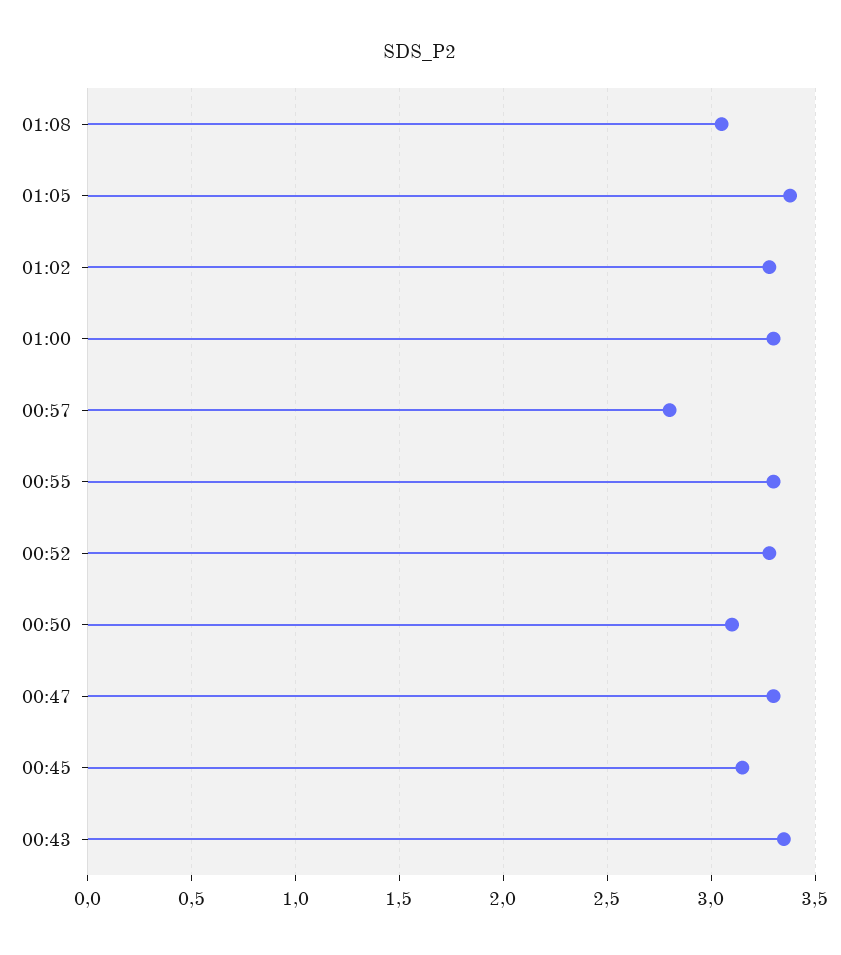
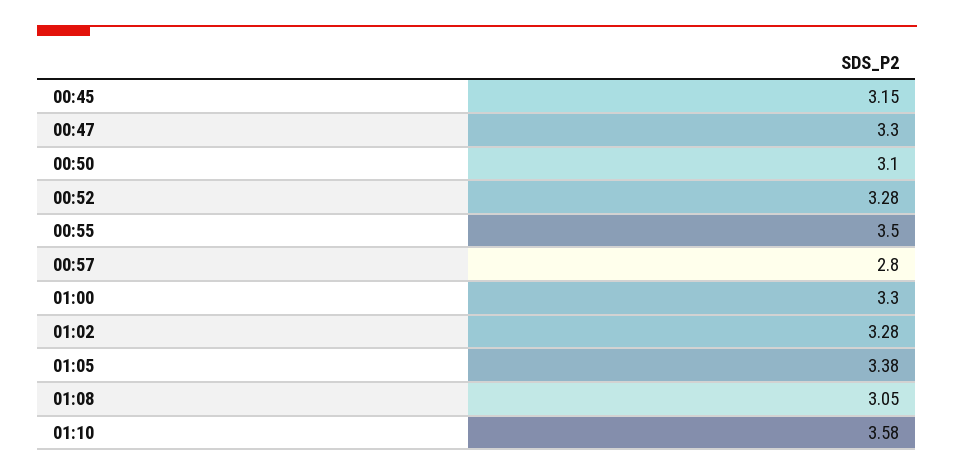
00:55: 3.3 -> 3.5
00:43: 3.35 -> none
01:10: none -> 3.58

